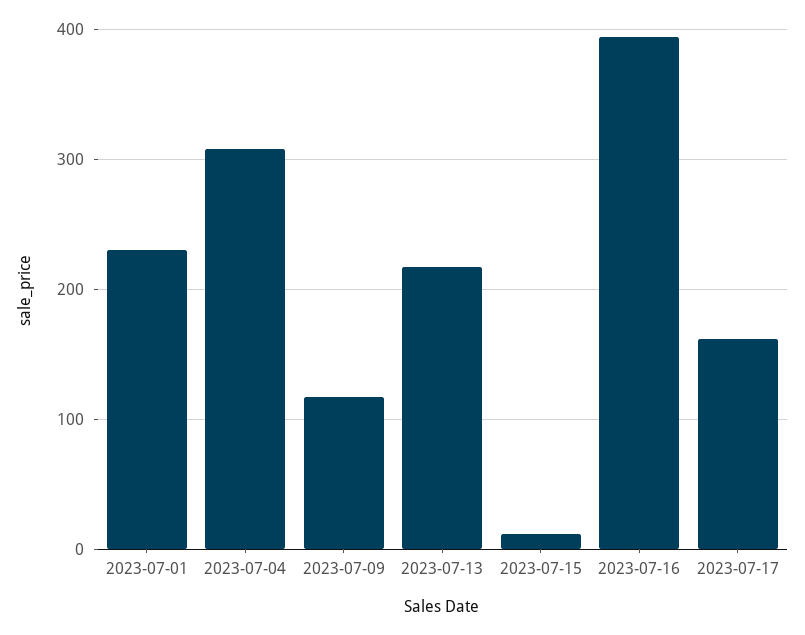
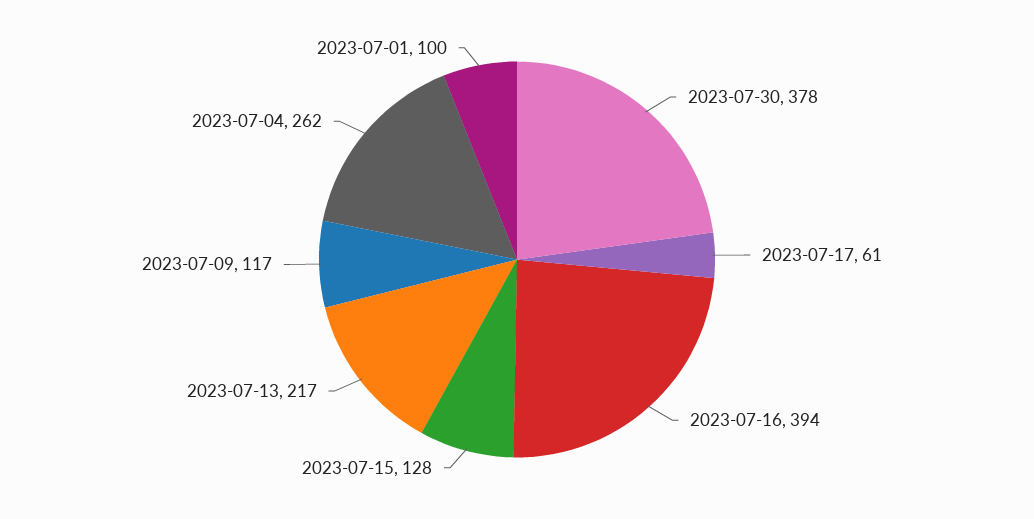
2023-07-01: 230 -> 100
2023-07-04: 310 -> 262
2023-07-15: 10 -> 128
2023-07-17: 160 -> 61
2023-07-30: none -> 378

